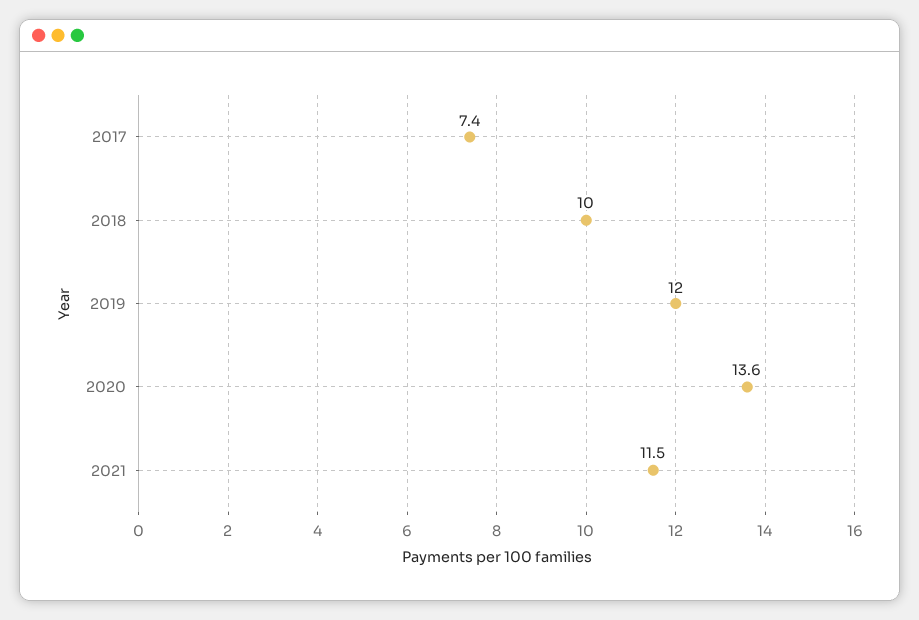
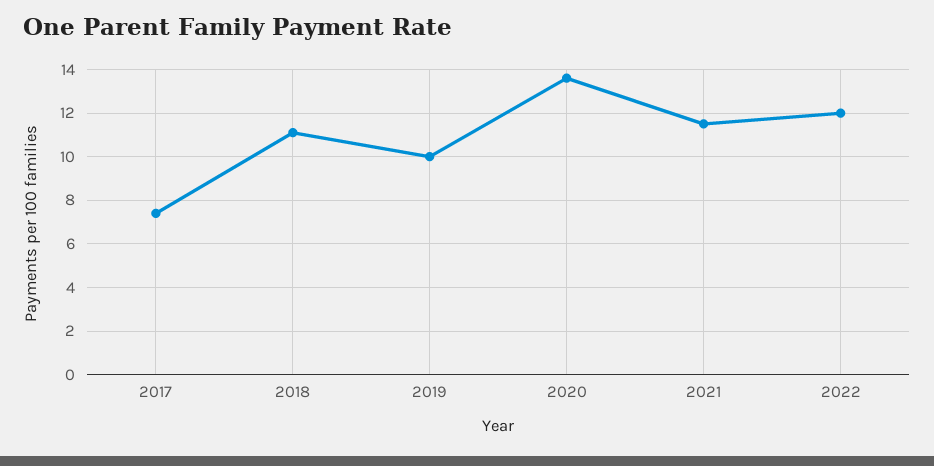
2018: 10 -> 11
2019: 12 -> 10
2022: none -> 12

